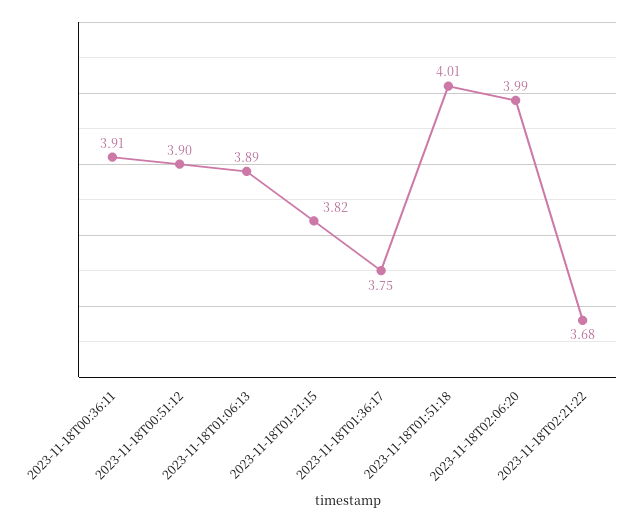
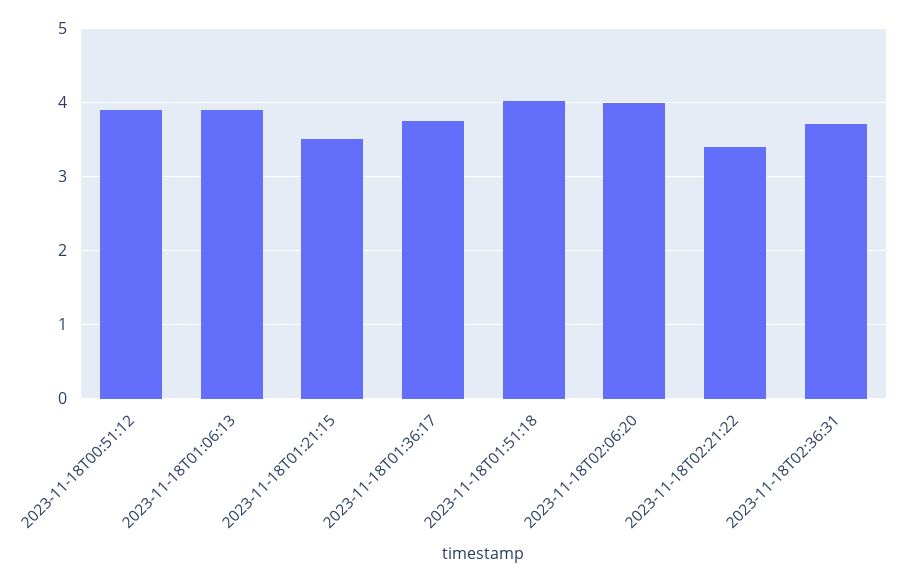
2023-11-18T00:36:11: 3.91 -> none
2023-11-18T01:21:15: 3.82 -> 3.5
2023-11-18T02:21:22: 3.68 -> 3.4
2023-11-18T02:36:31: none -> 3.7

